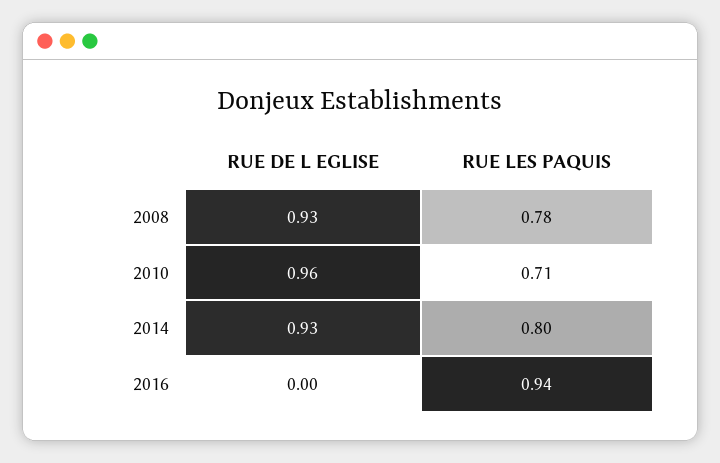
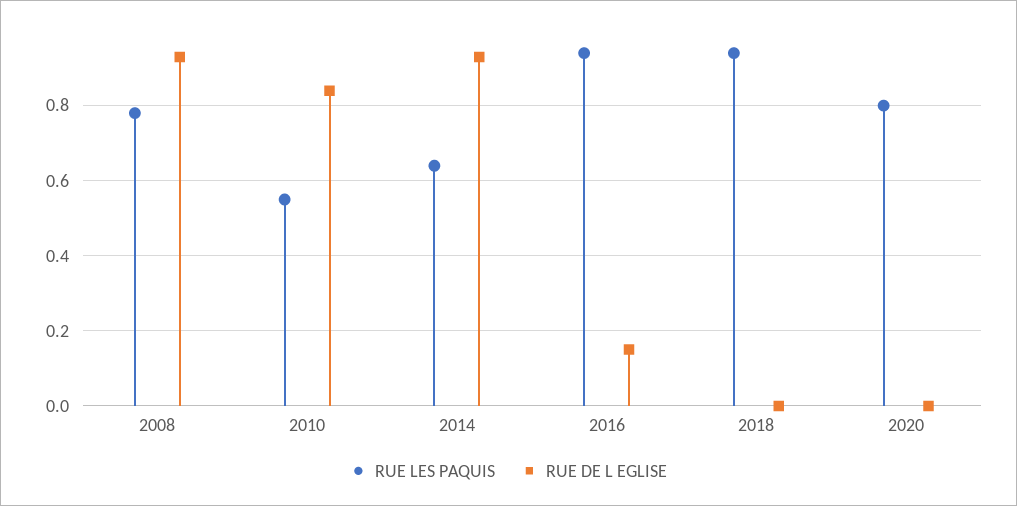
RUE DE L EGLISE, 2010: 0.96 -> 0.85
RUE LES PAQUIS, 2010: 0.71 -> 0.55
RUE LES PAQUIS, 2014: 0.8 -> 0.65
RUE DE L EGLISE, 2016: 0 -> 0.15
RUE LES PAQUIS, 2018: none -> 0.95
RUE DE L EGLISE, 2018: none -> 0
RUE LES PAQUIS, 2020: none -> 0.8
RUE DE L EGLISE, 2020: none -> 0

